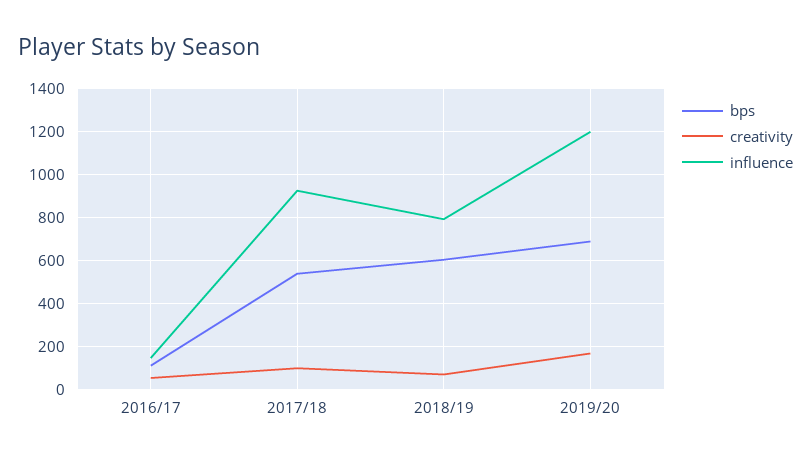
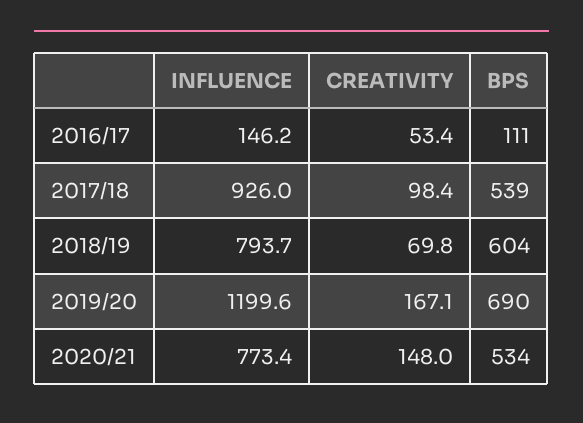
influence, 2020/21: none -> 773.4
creativity, 2020/21: none -> 148
bps, 2020/21: none -> 534

